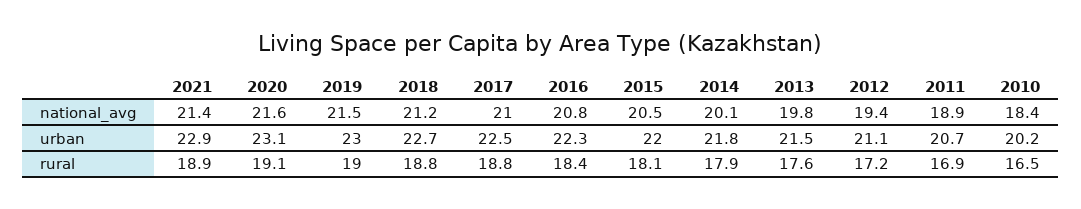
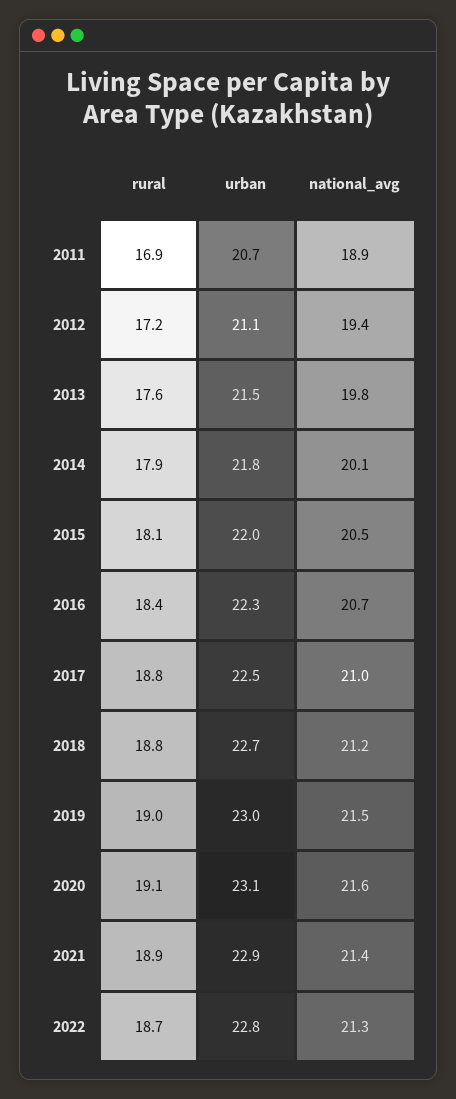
2016, national_avg: 20.8 -> 20.7
2010, national_avg: 18.4 -> none
2010, urban: 20.2 -> none
2010, rural: 16.5 -> none
2022, rural: none -> 18.7
2022, urban: none -> 22.8
2022, national_avg: none -> 21.3

